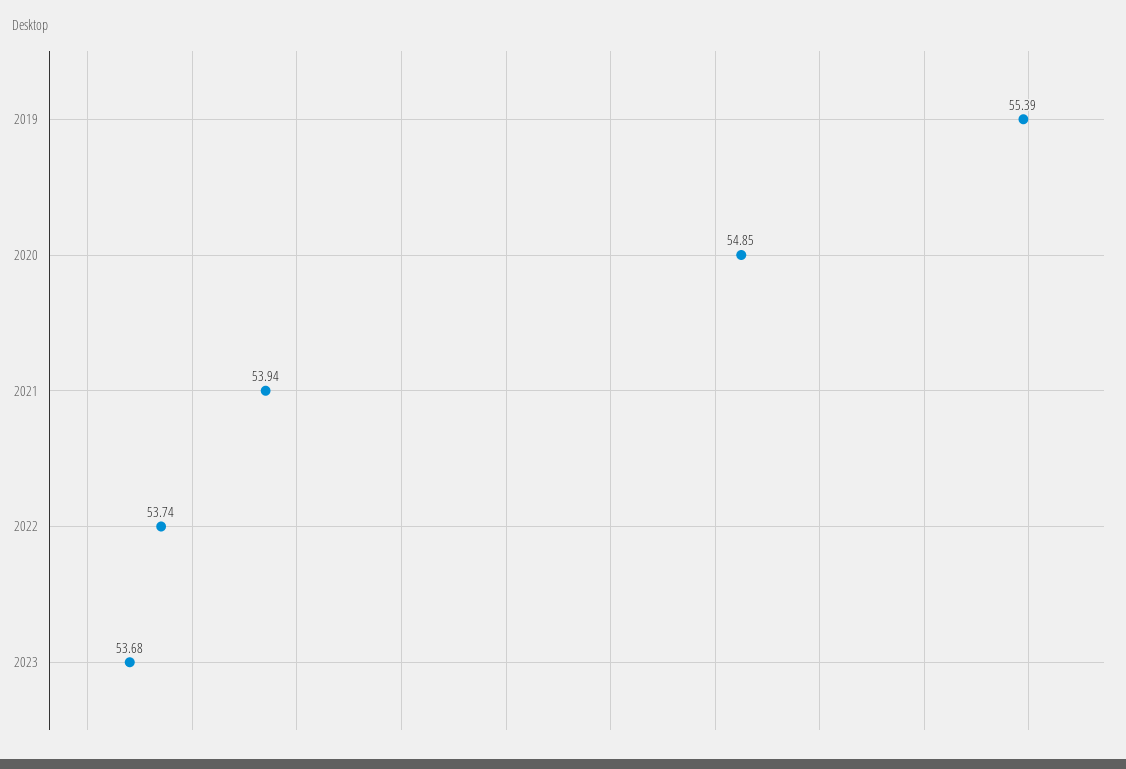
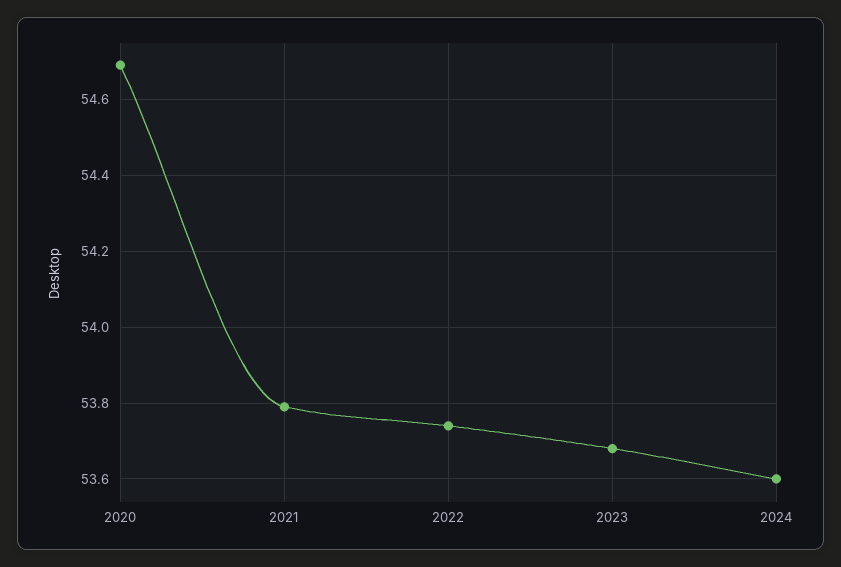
2019: 55.39 -> none
2020: 54.85 -> 54.7
2021: 53.94 -> 53.8
2024: none -> 53.6

